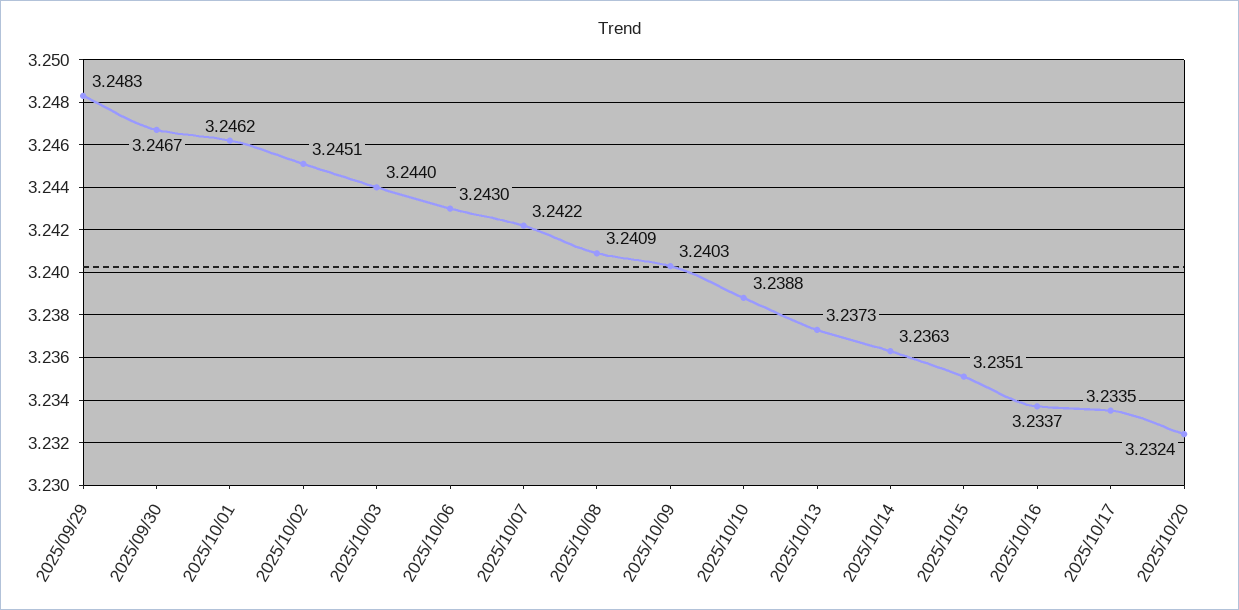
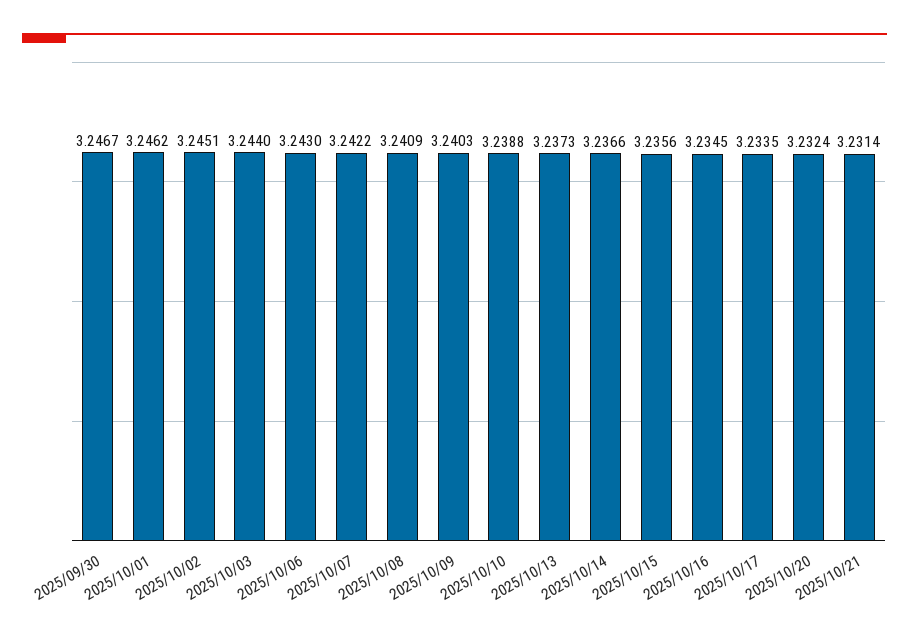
2025/09/29: 3.2483 -> none
2025/10/14: 3.2363 -> 3.2366
2025/10/15: 3.2351 -> 3.2356
2025/10/16: 3.2337 -> 3.2345
2025/10/21: none -> 3.2314

